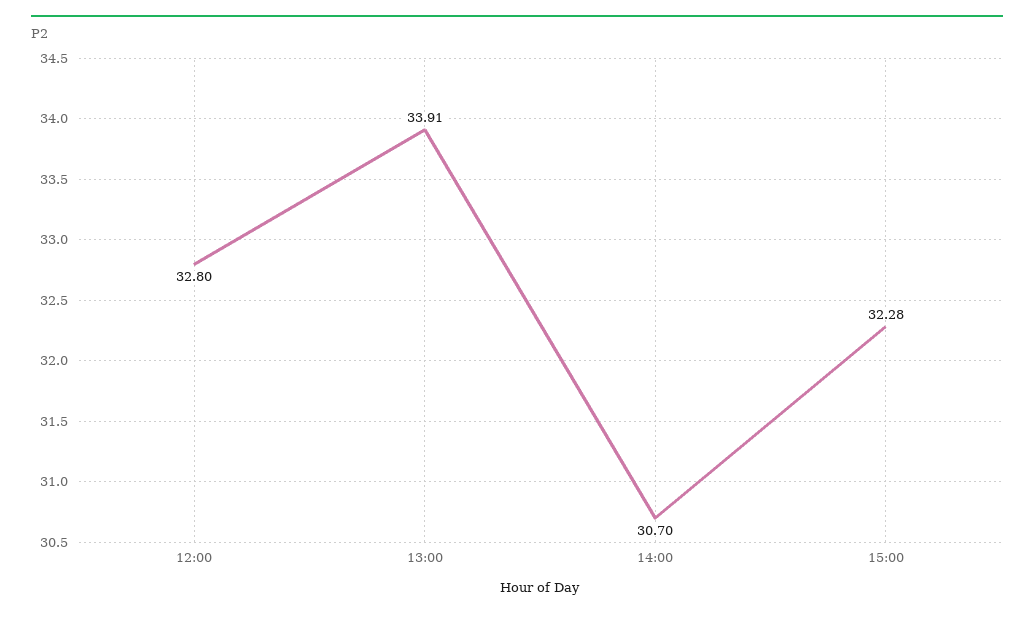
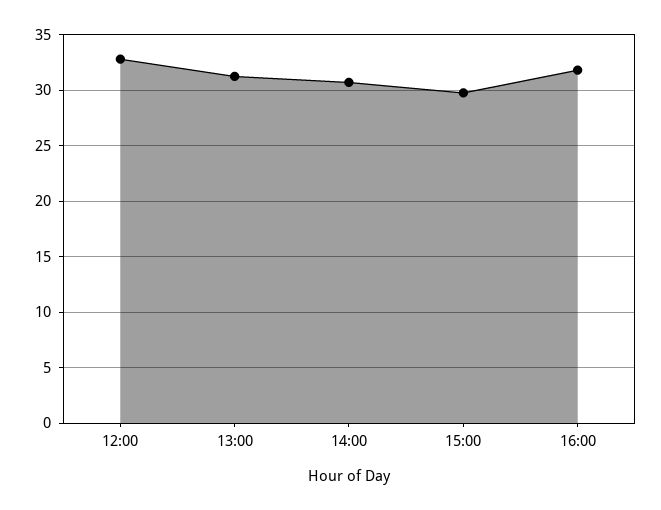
13:00: 33.91 -> 31
15:00: 32.28 -> 30
16:00: none -> 32

